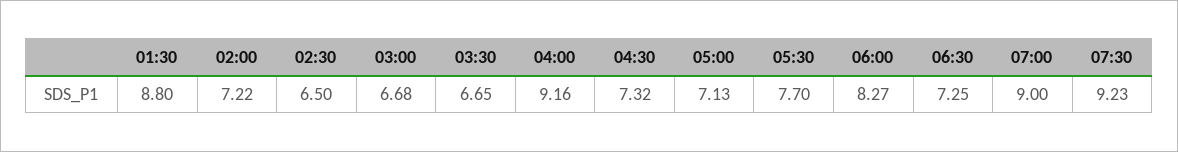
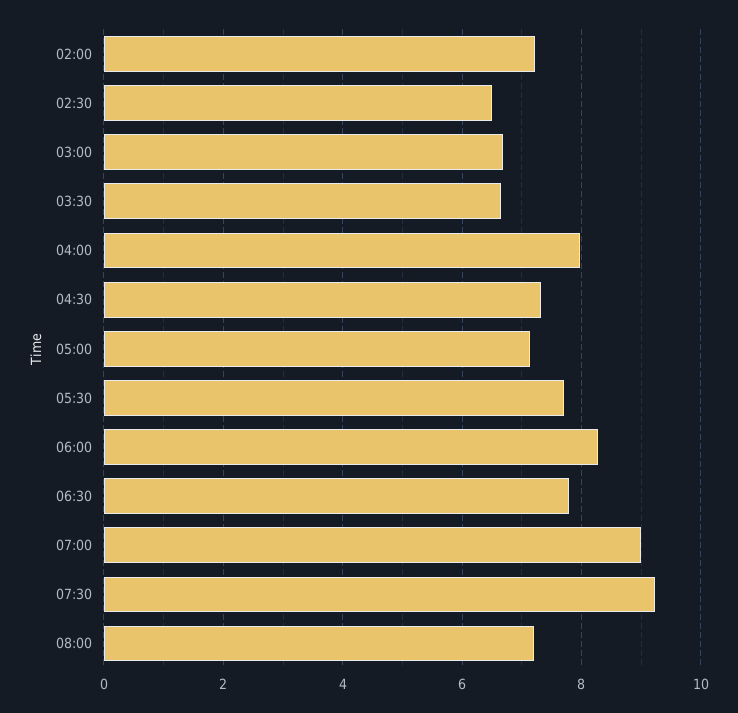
01:30: 8.8 -> none
04:00: 9.16 -> 8
06:30: 7.25 -> 7.8
08:00: none -> 7.2

